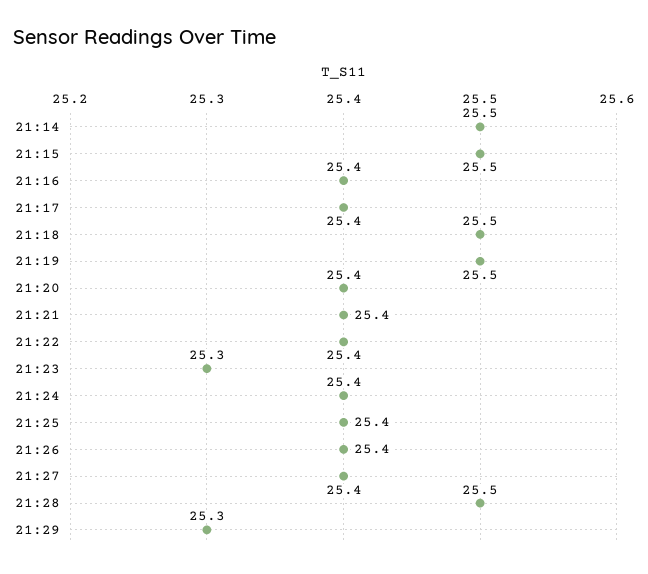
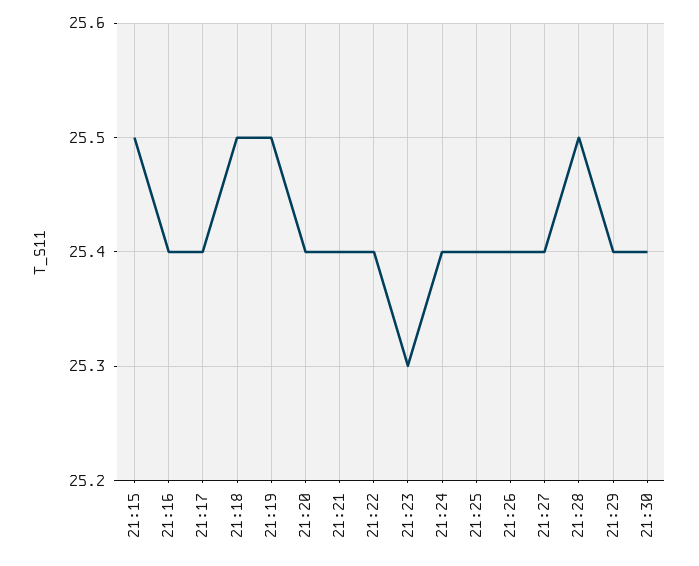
21:14: 25.5 -> none
21:29: 25.3 -> 25.4
21:30: none -> 25.4

